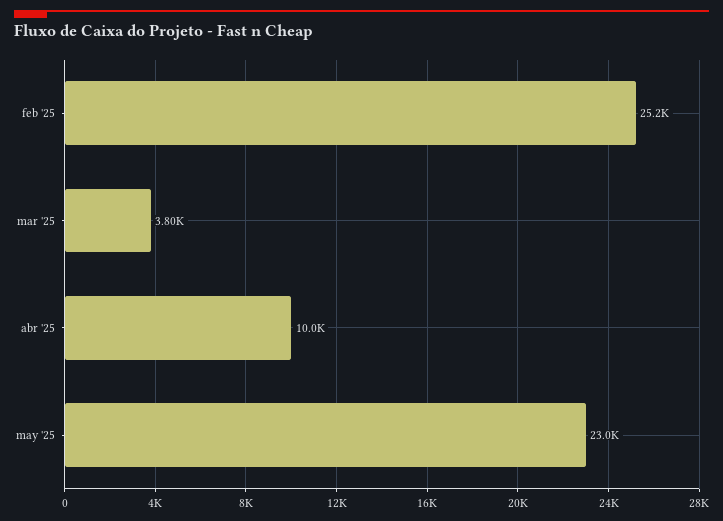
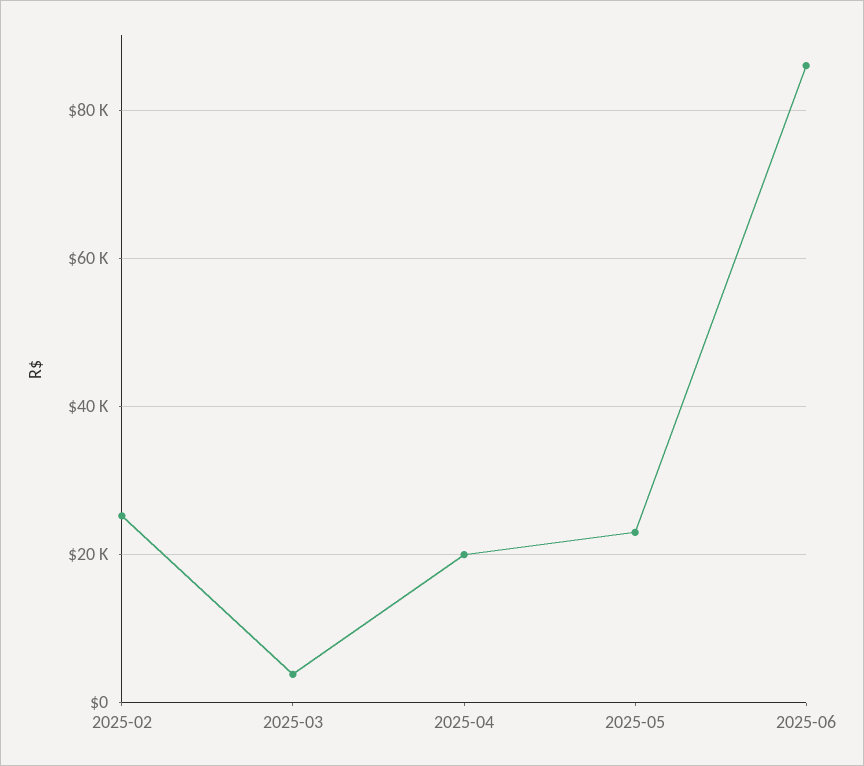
abr '25: 10000 -> 20000
2025-06: none -> 86000

